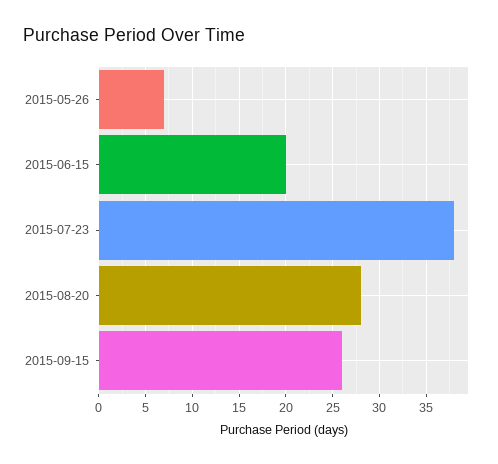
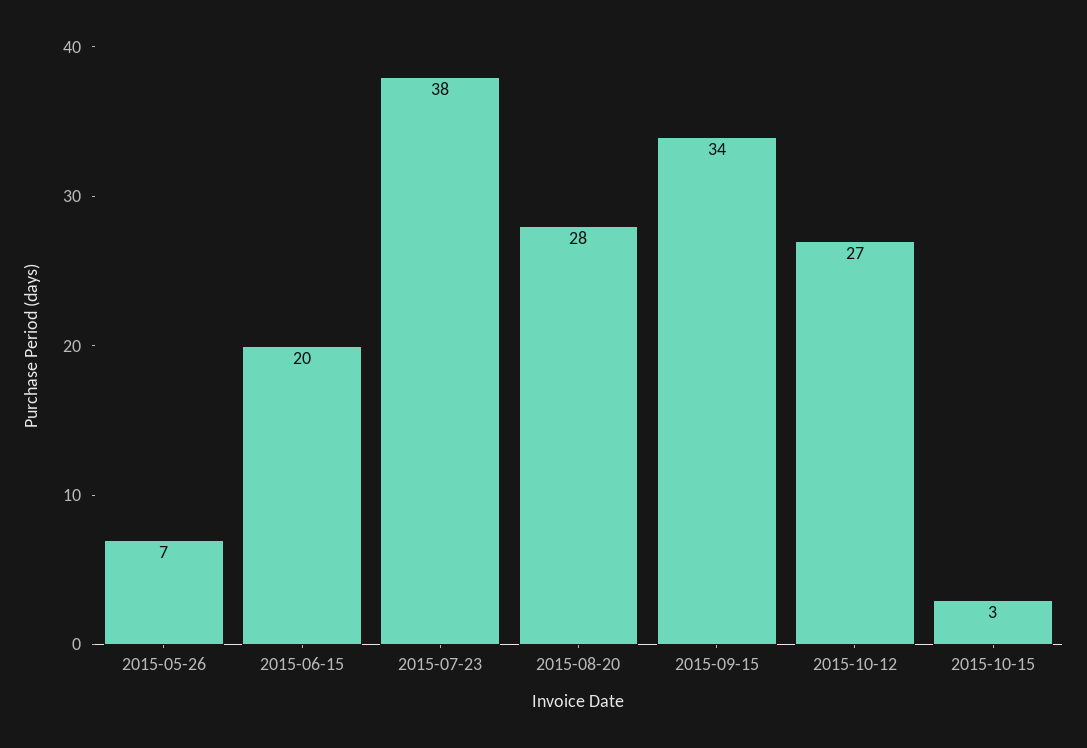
2015-09-15: 26 -> 34
2015-10-12: none -> 27
2015-10-15: none -> 3

